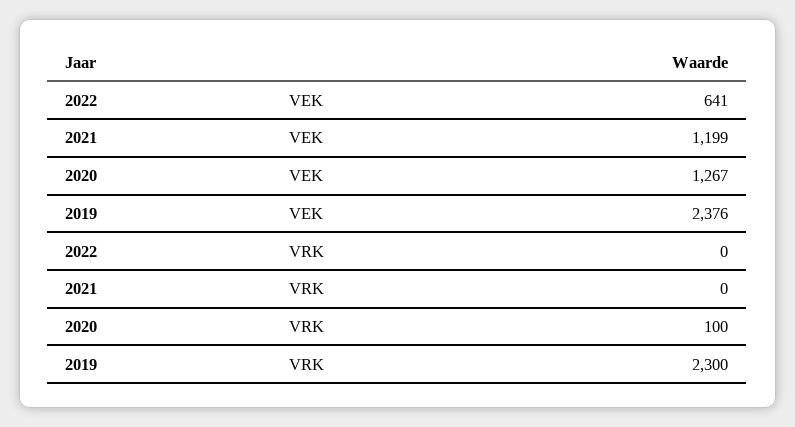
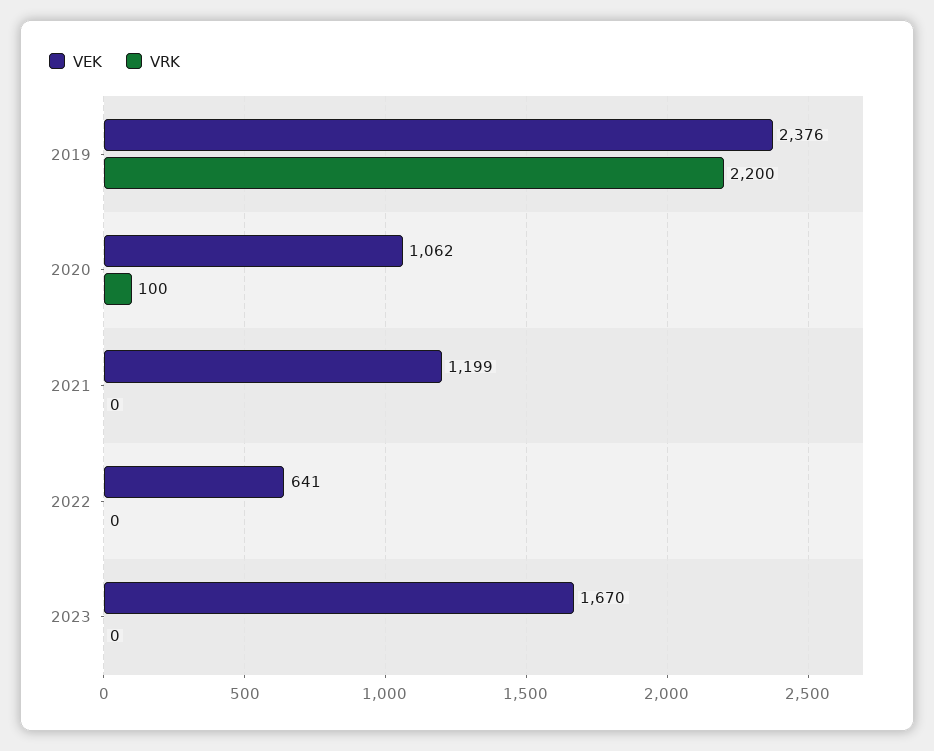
VEK, 2020: 1267 -> 1062
VRK, 2019: 2300 -> 2200
VEK, 2023: none -> 1670
VRK, 2023: none -> 0

